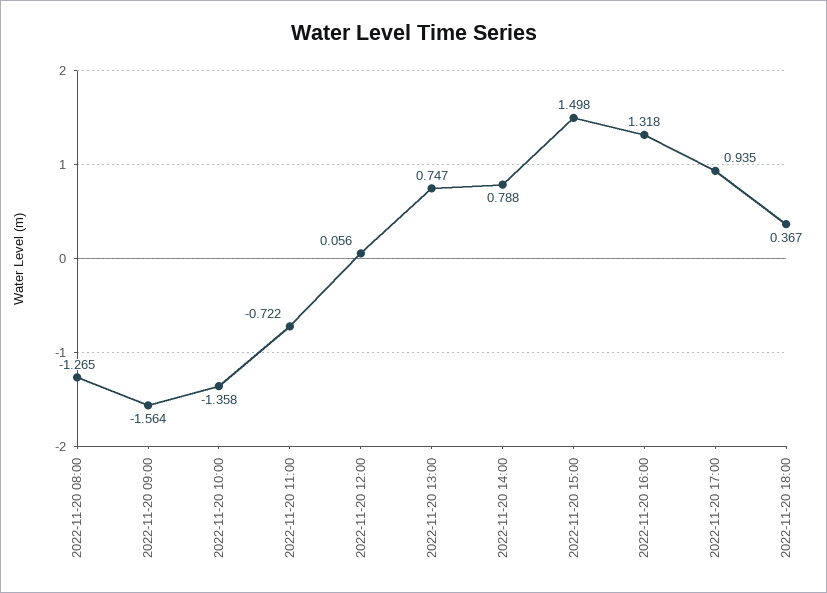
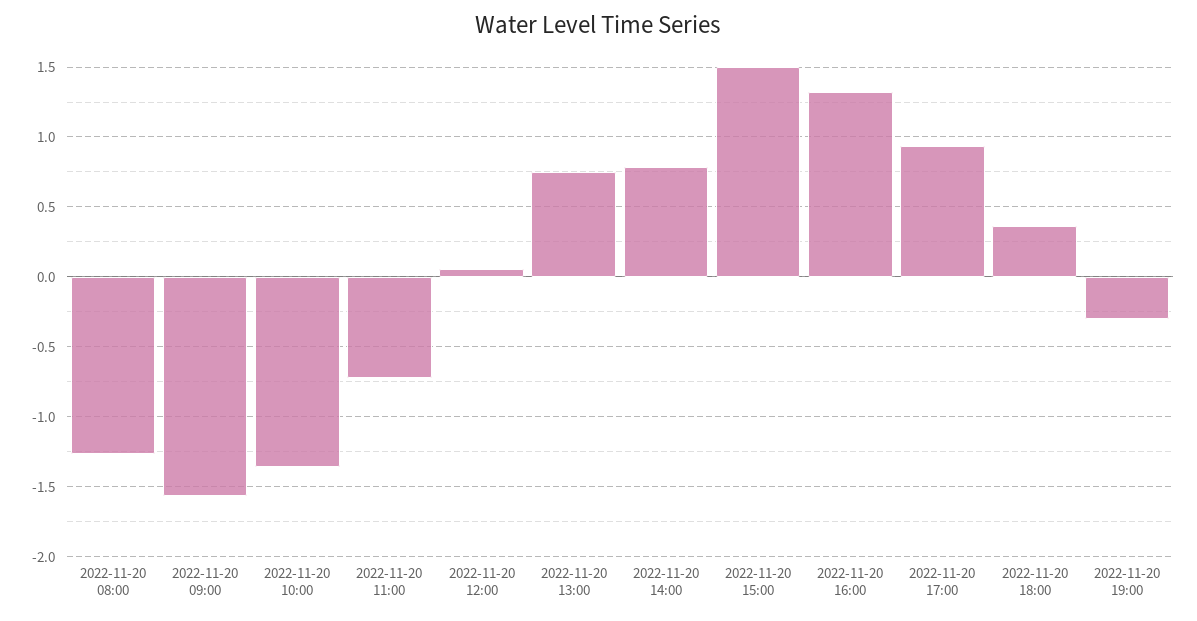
2022-11-20 19:00: none -> -0.3

